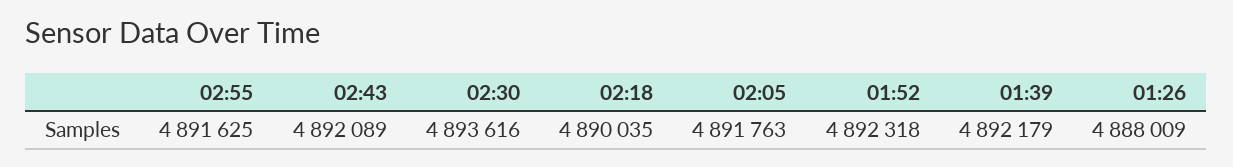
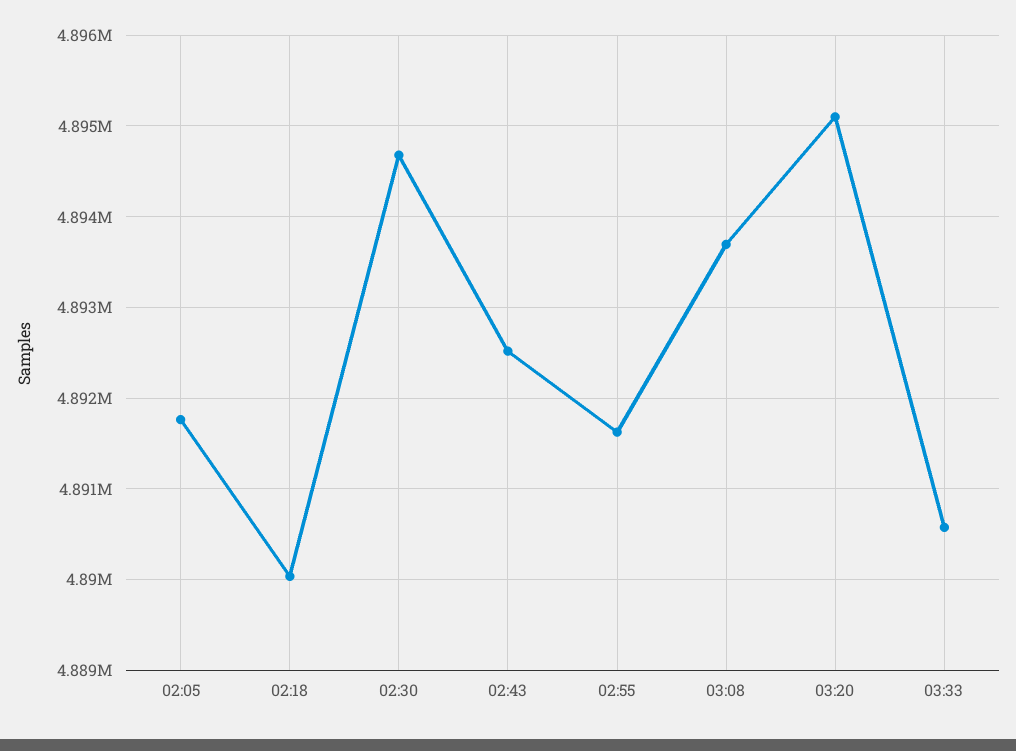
02:43: 4892089 -> 4892500
02:30: 4893616 -> 4894700
01:52: 4892318 -> none
01:39: 4892179 -> none
01:26: 4888009 -> none
03:08: none -> 4893700
03:20: none -> 4895100
03:33: none -> 4890600

